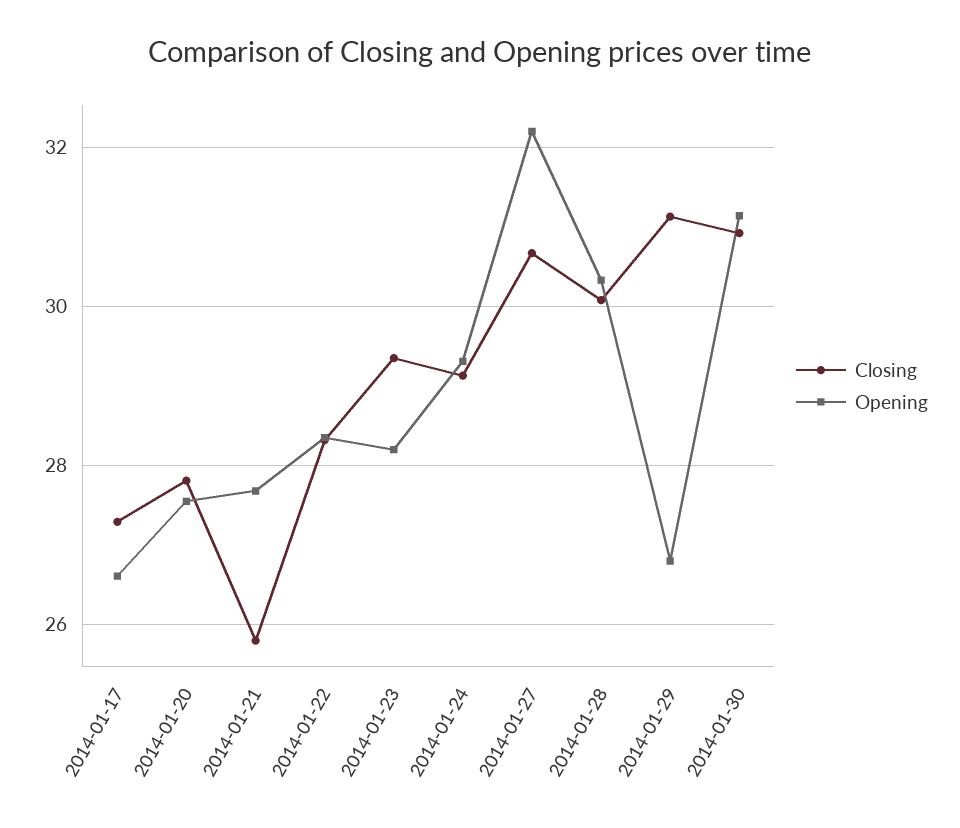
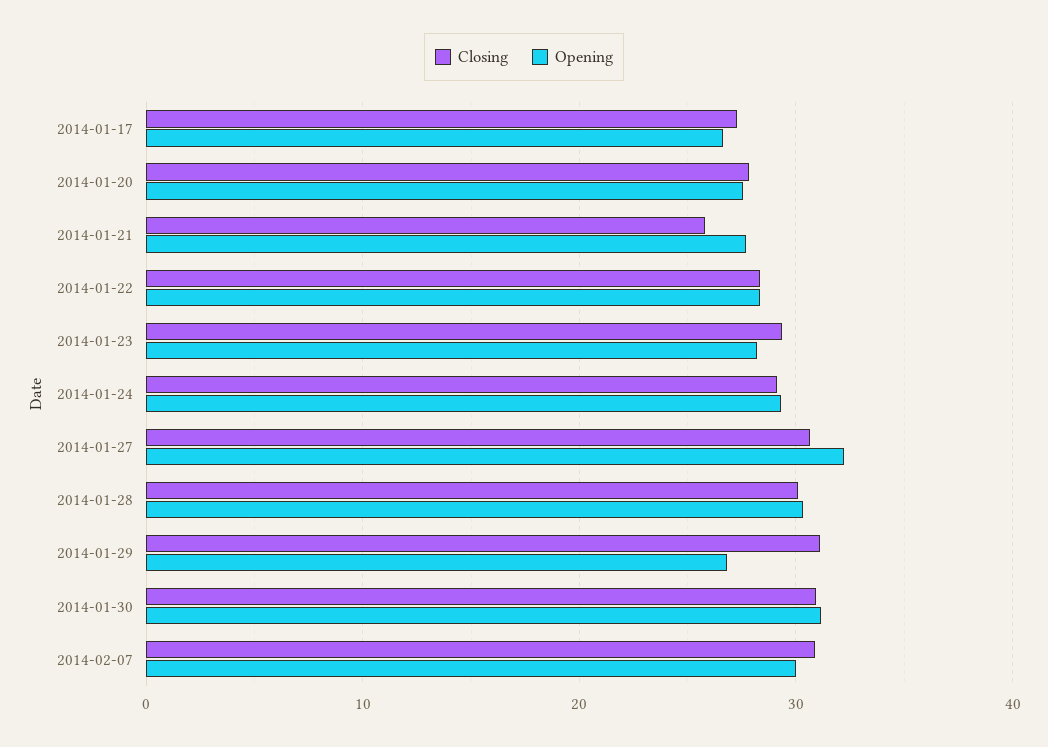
Closing, 2014-02-07: none -> 31
Opening, 2014-02-07: none -> 30

